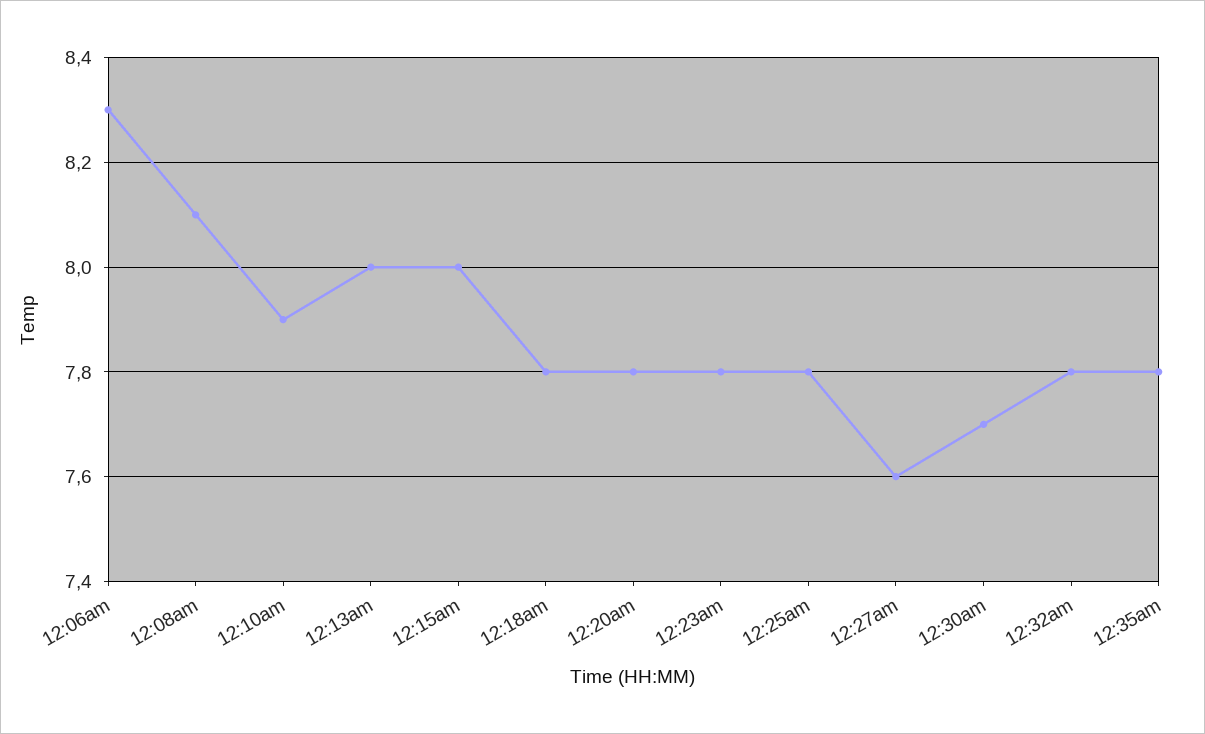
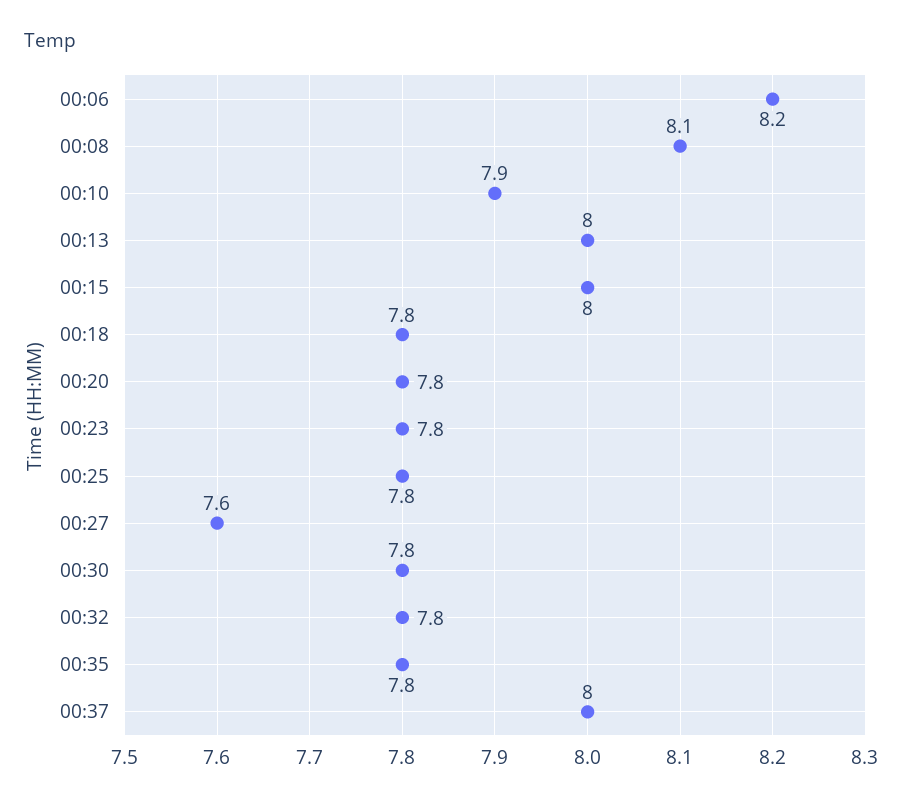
12:06am: 8.3 -> 8.2
12:30am: 7.7 -> 7.8
00:37: none -> 8

